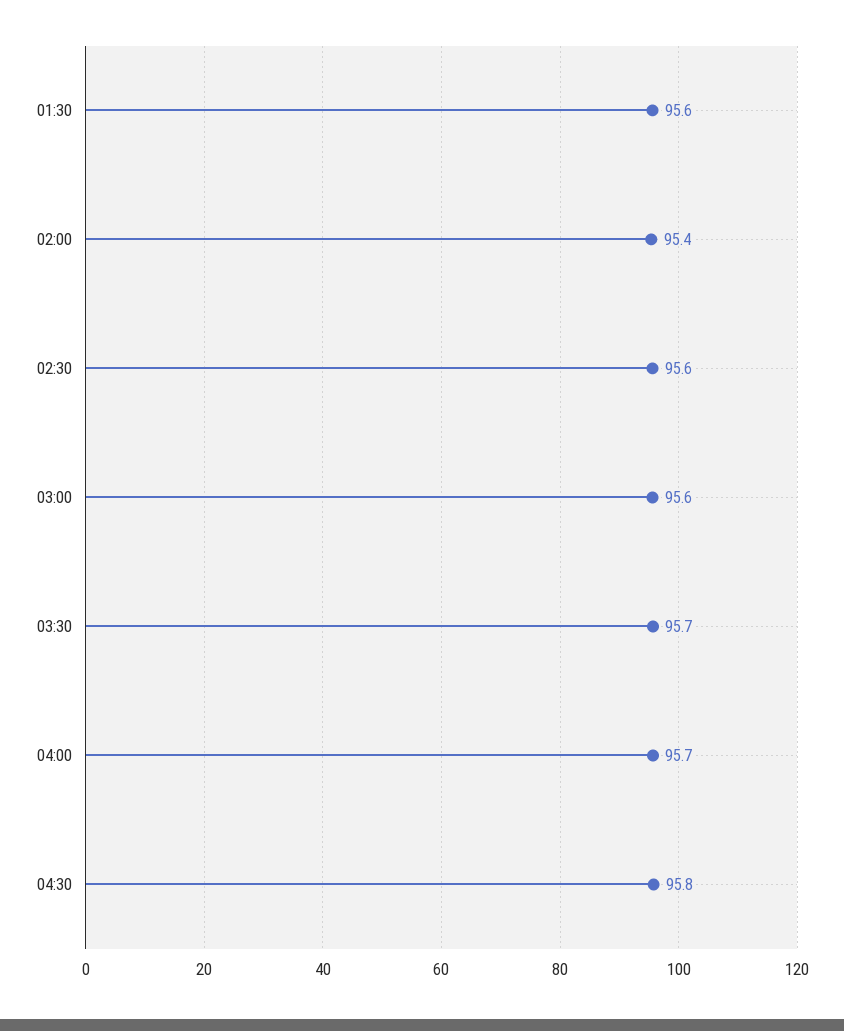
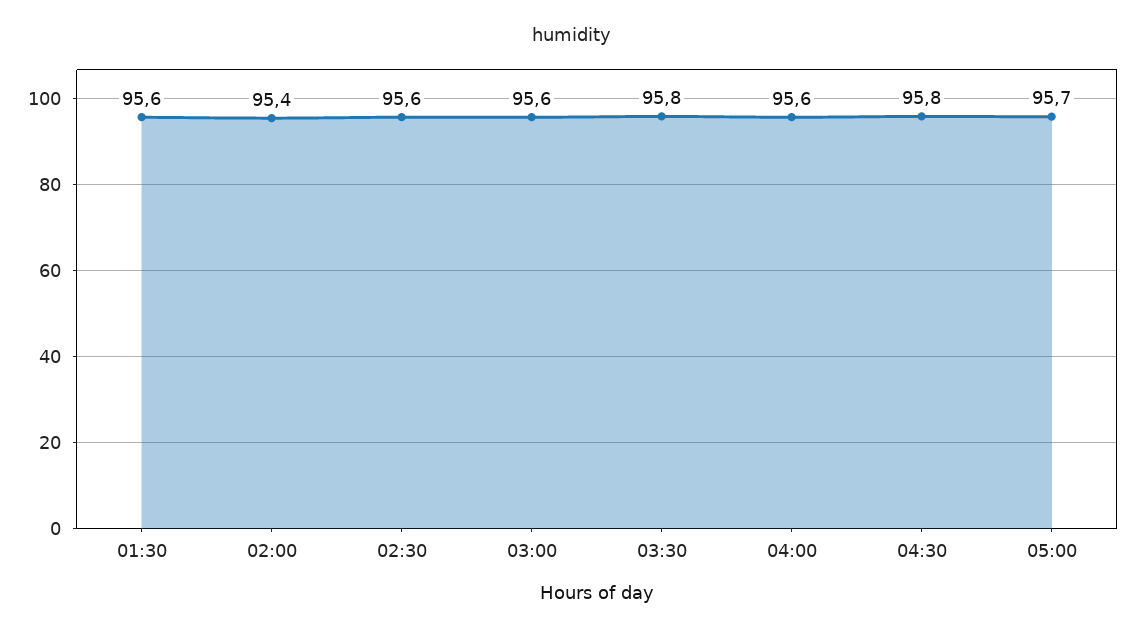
03:30: 95.7 -> 95.8
04:00: 95.7 -> 95.6
05:00: none -> 95.7

